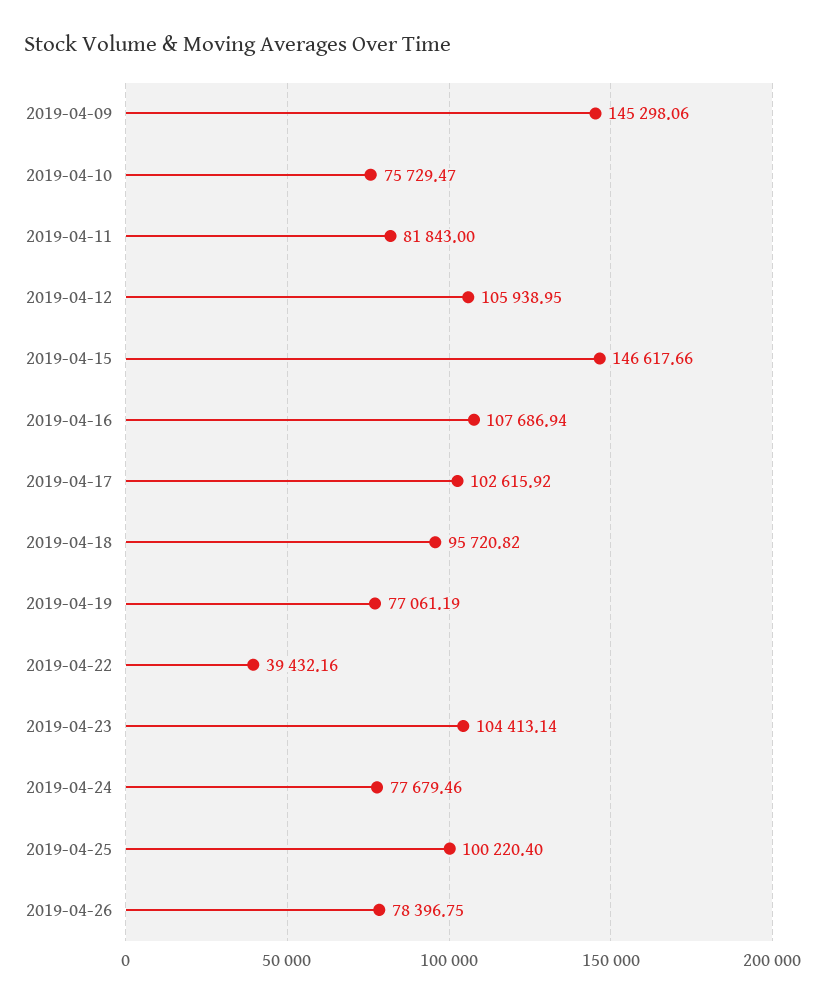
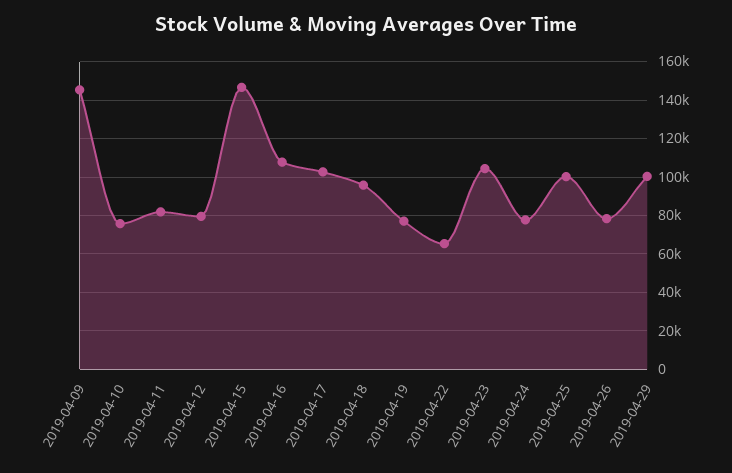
2019-04-12: 105938.95 -> 80000
2019-04-22: 39432.16 -> 65000
2019-04-29: none -> 100000

